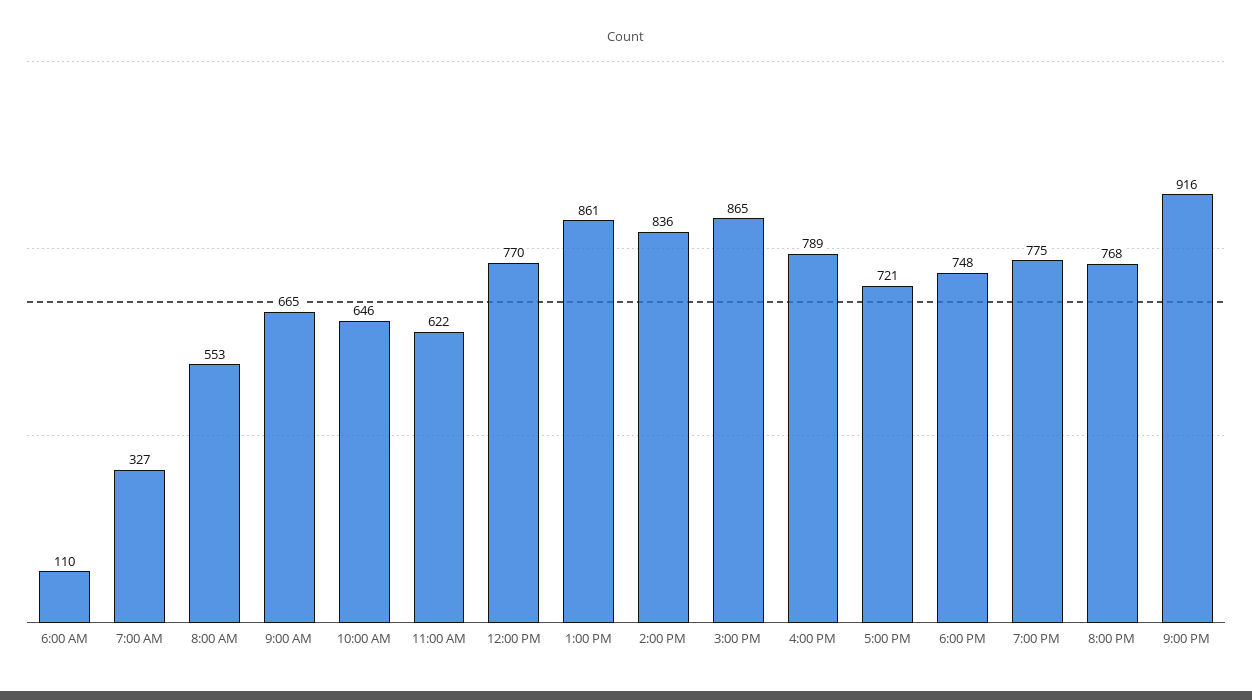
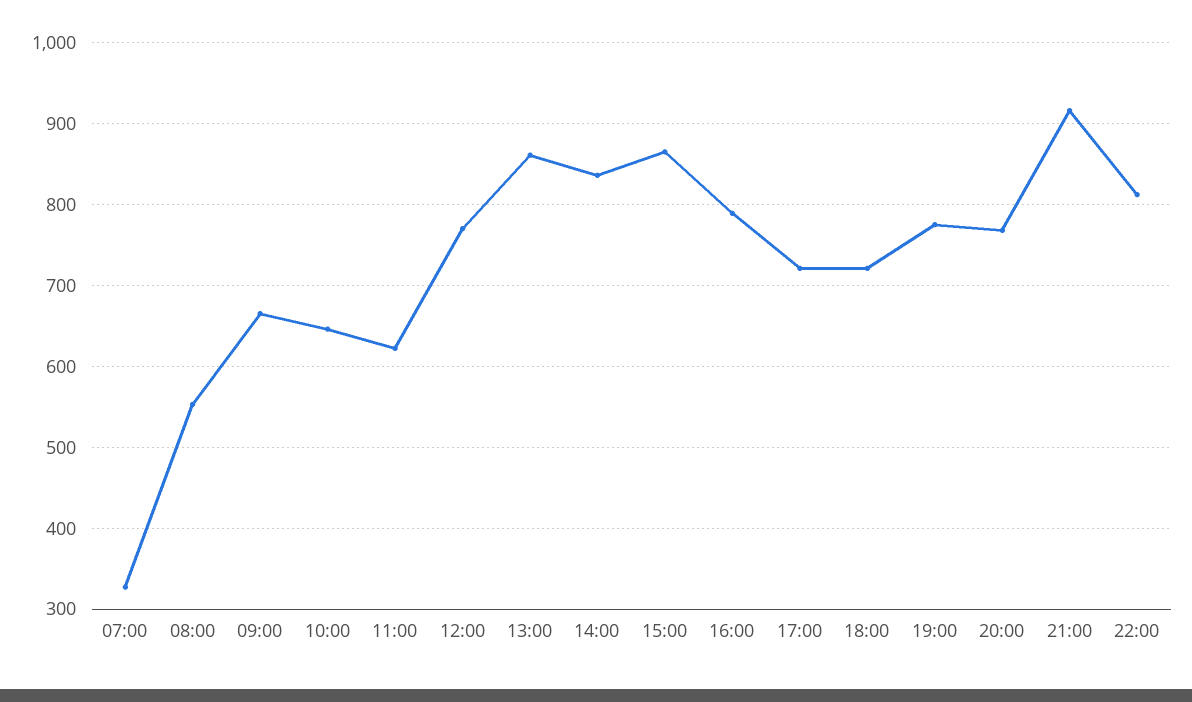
6:00 AM: 110 -> none
6:00 PM: 748 -> 720
22:00: none -> 810

